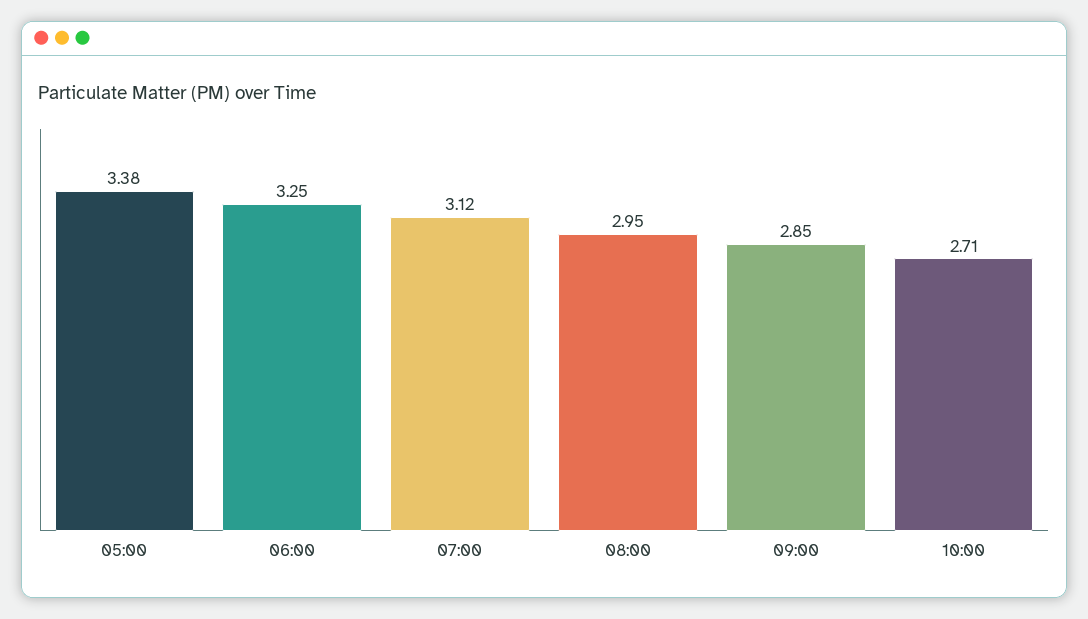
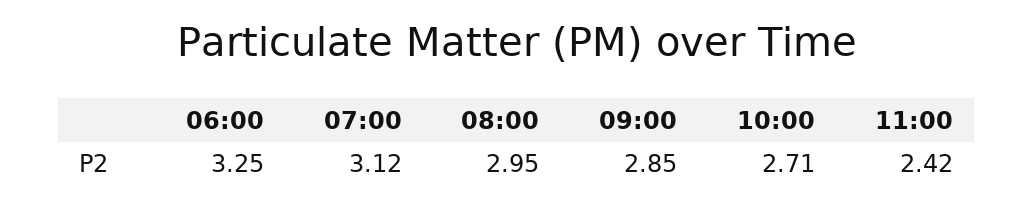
05:00: 3.38 -> none
11:00: none -> 2.42

